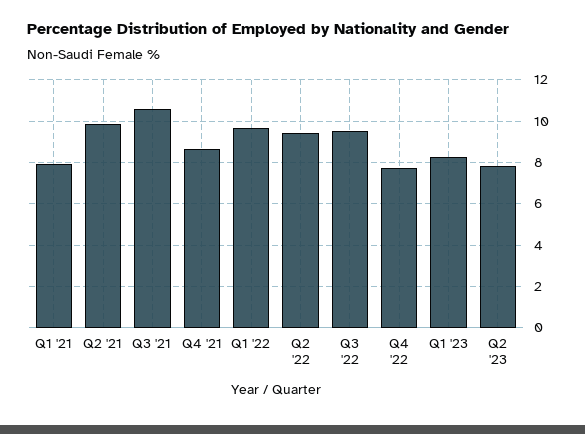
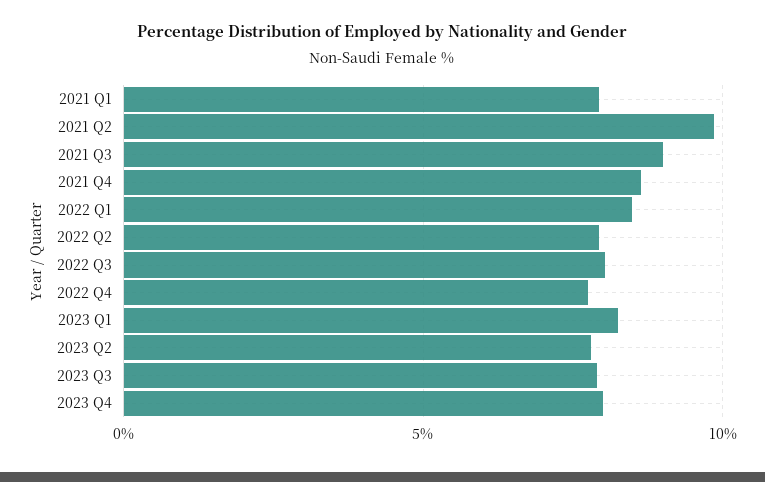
Q3 '21: 10.5 -> 9
Q1 '22: 9.5 -> 8.5
Q2 '22: 9.5 -> 8
Q3 '22: 9.5 -> 8
2023 Q3: none -> 8
2023 Q4: none -> 8

